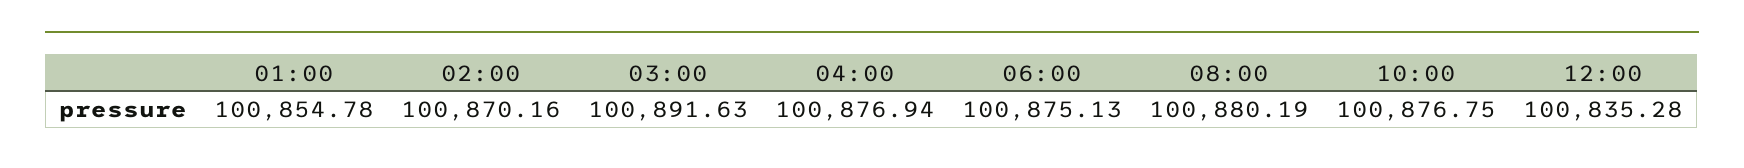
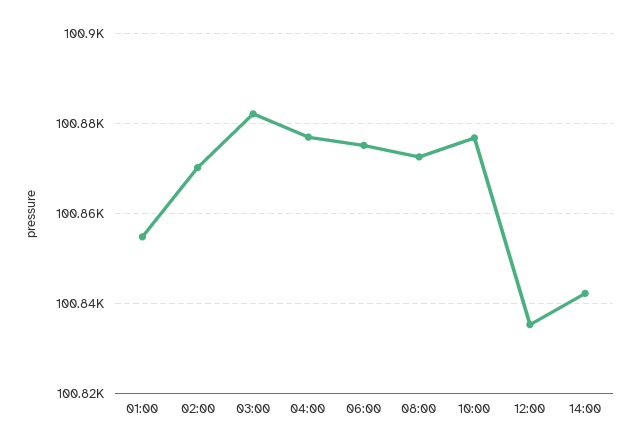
03:00: 100891.63 -> 100882
08:00: 100880.19 -> 100872
14:00: none -> 100842

